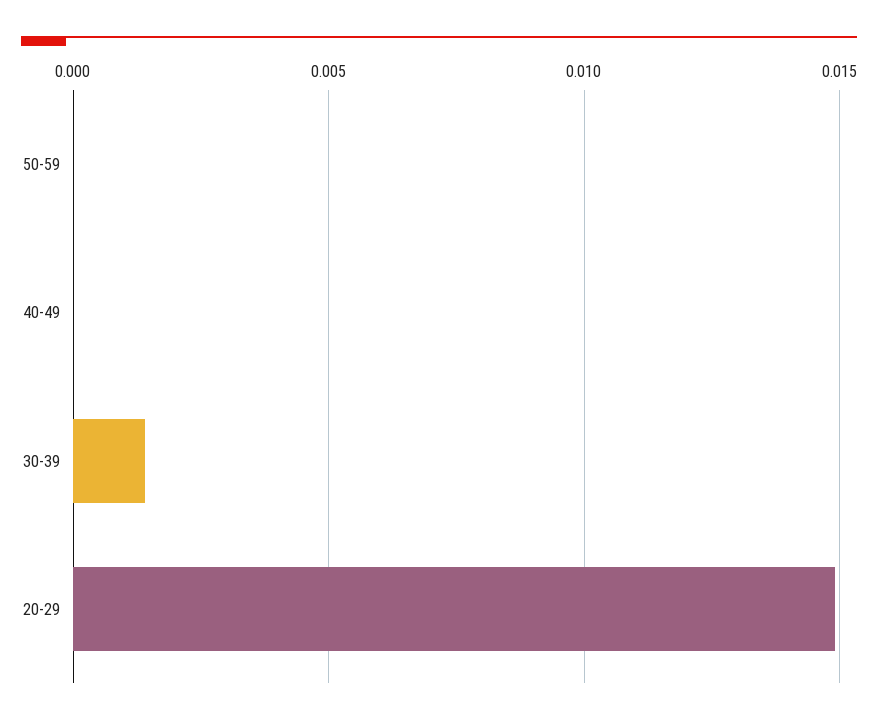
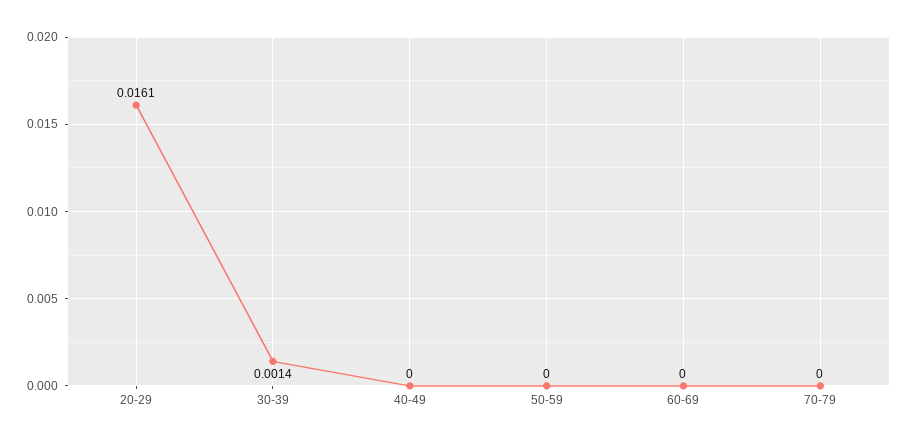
20-29: 0.015 -> 0.0161
60-69: none -> 0
70-79: none -> 0

